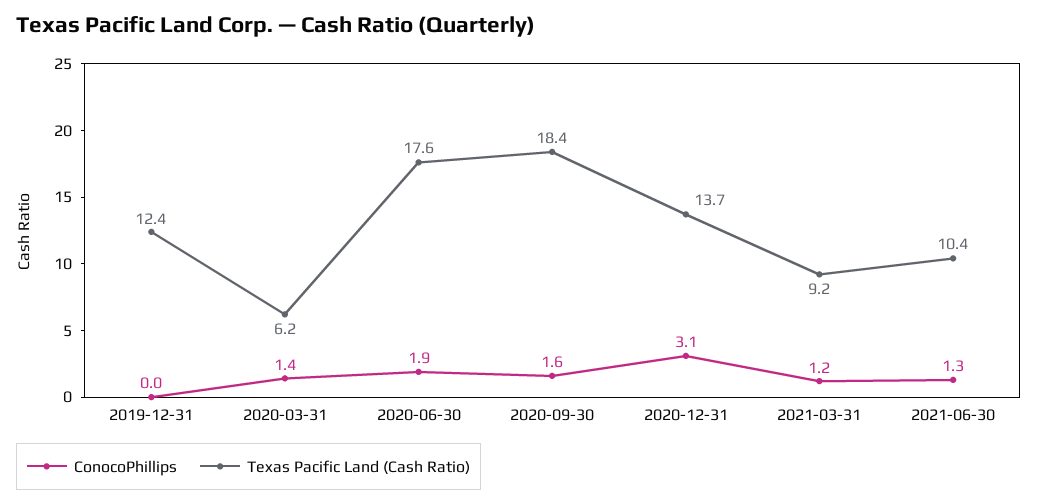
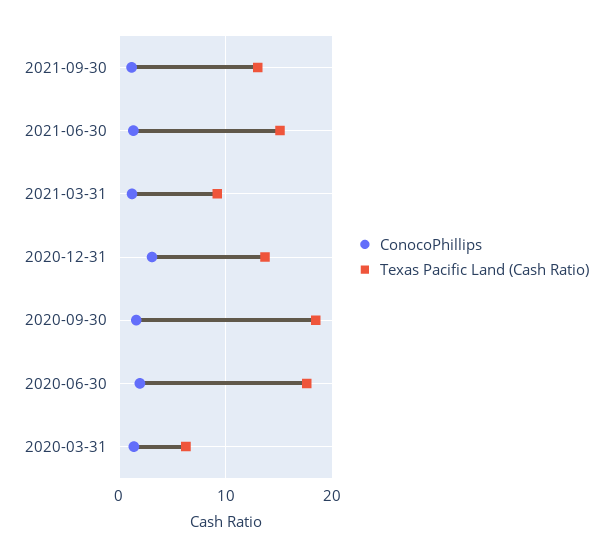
ConocoPhillips, 2019-12-31: 0 -> none
Texas Pacific Land (Cash Ratio), 2019-12-31: 12.4 -> none
Texas Pacific Land (Cash Ratio), 2021-06-30: 10.4 -> 15
ConocoPhillips, 2021-09-30: none -> 1
Texas Pacific Land (Cash Ratio), 2021-09-30: none -> 13

